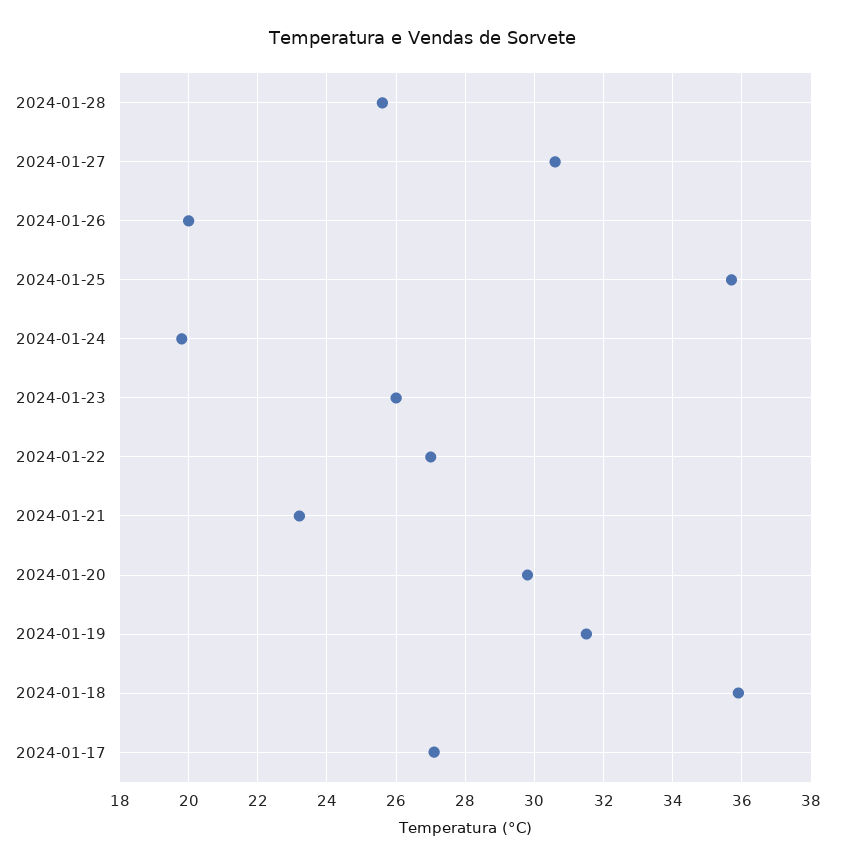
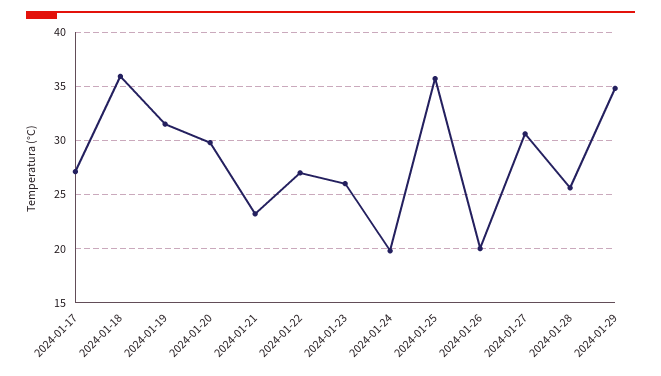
2024-01-29: none -> 35

